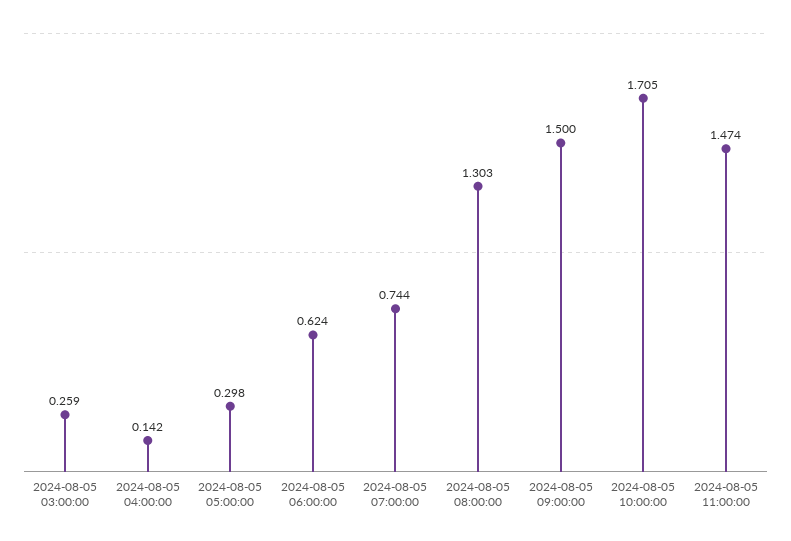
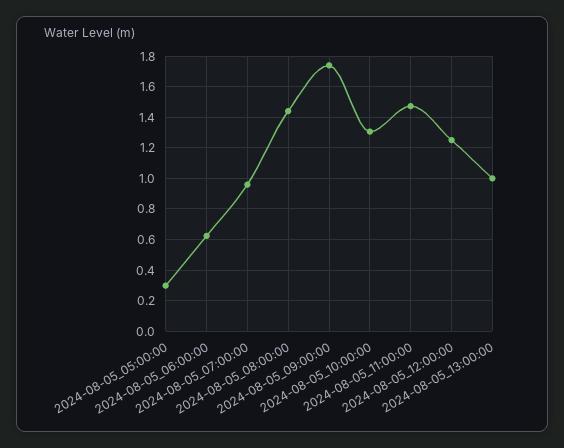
2024-08-05 03:00:00: 0.259 -> none
2024-08-05 04:00:00: 0.142 -> none
2024-08-05 07:00:00: 0.744 -> 0.95
2024-08-05 08:00:00: 1.303 -> 1.45
2024-08-05 09:00:00: 1.5 -> 1.75
2024-08-05 10:00:00: 1.705 -> 1.3
2024-08-05_12:00:00: none -> 1.25
2024-08-05_13:00:00: none -> 1

